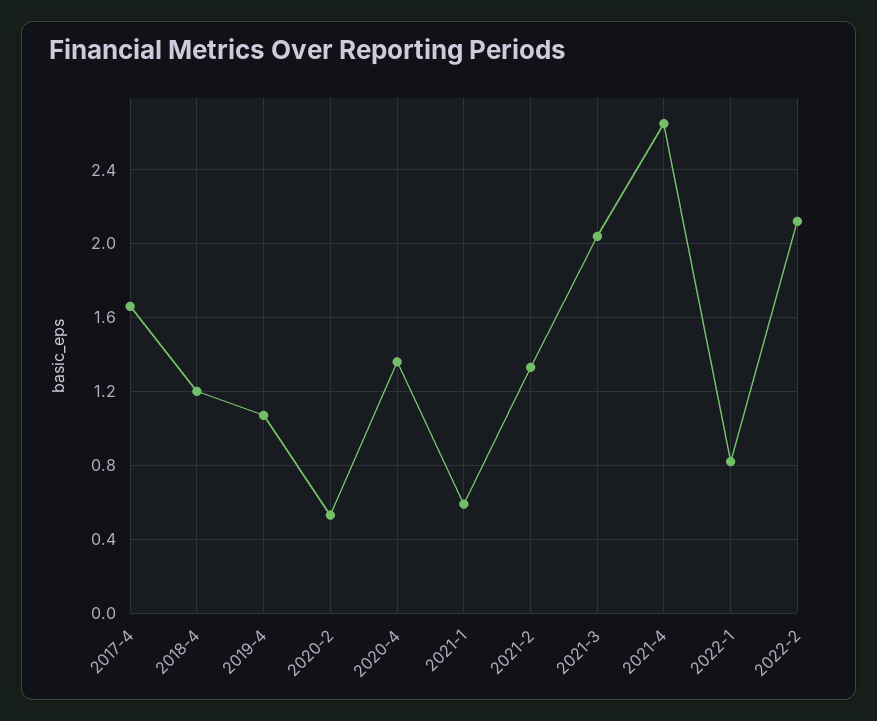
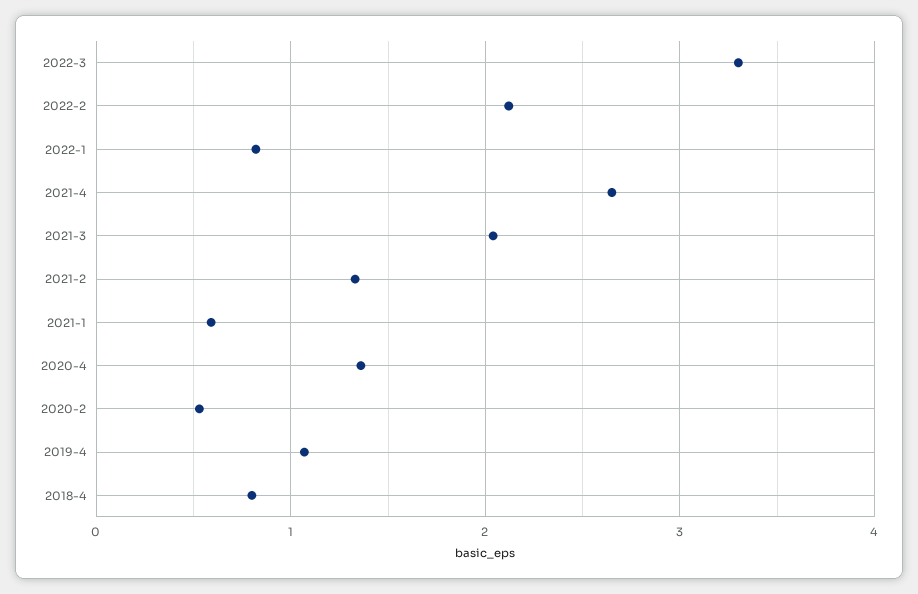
2017-4: 1.65 -> none
2018-4: 1.2 -> 0.8
2022-3: none -> 3.3

